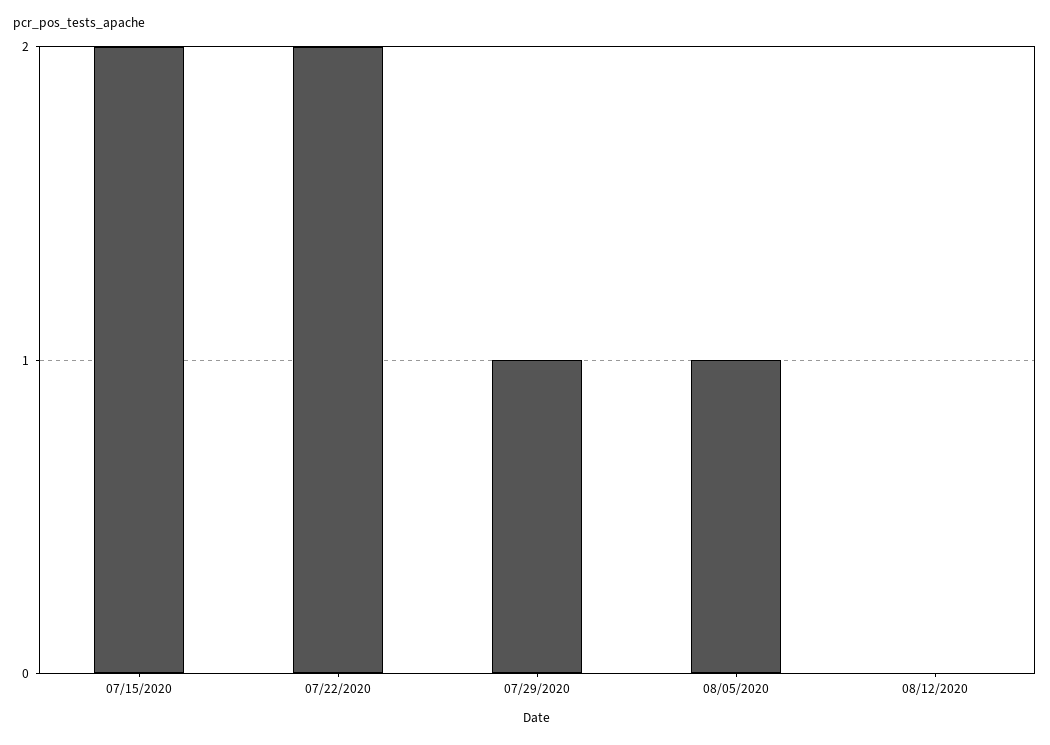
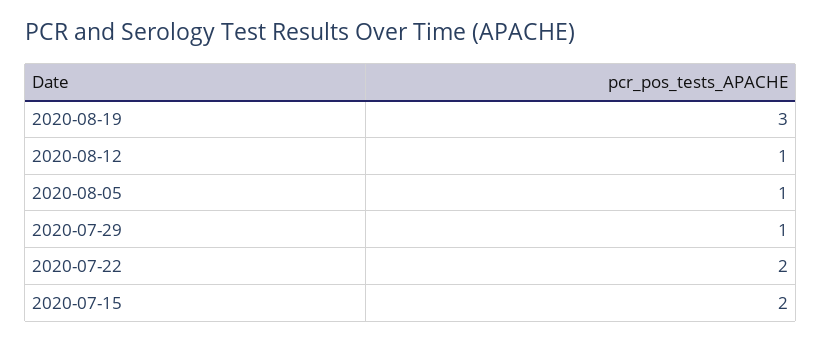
08/12/2020: 0 -> 1
2020-08-19: none -> 3

